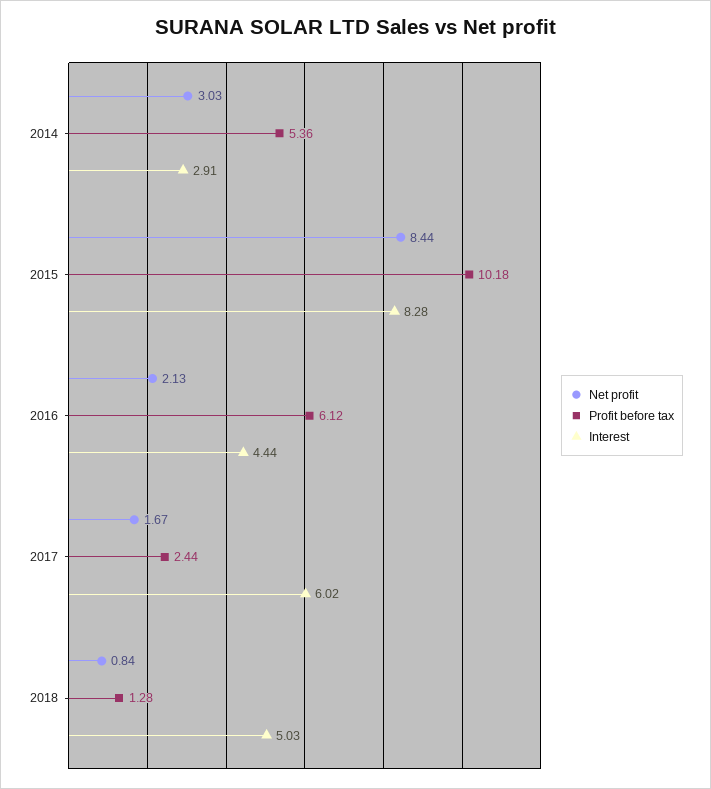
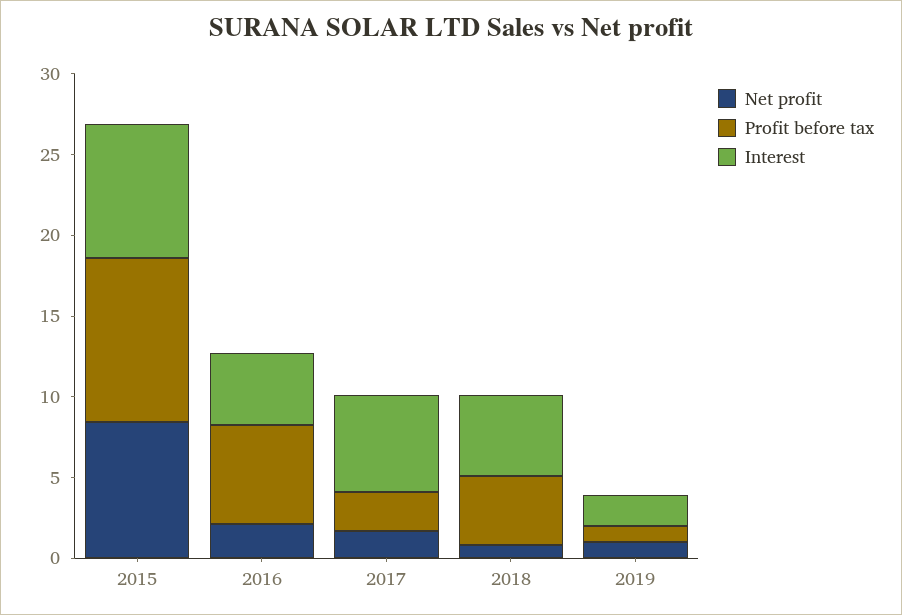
Net profit, 2014: 3.03 -> none
Profit before tax, 2014: 5.36 -> none
Interest, 2014: 2.91 -> none
Profit before tax, 2018: 1.28 -> 4
Net profit, 2019: none -> 1
Profit before tax, 2019: none -> 1
Interest, 2019: none -> 2

